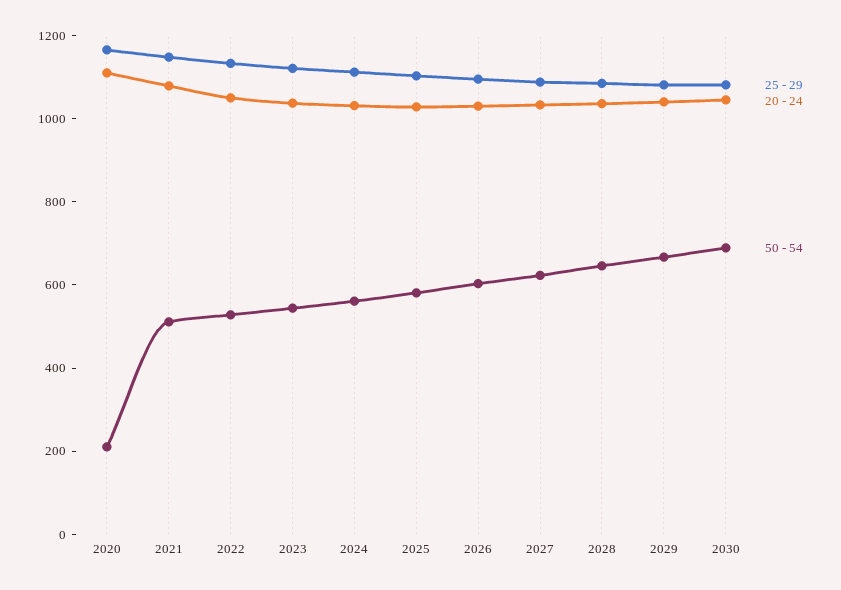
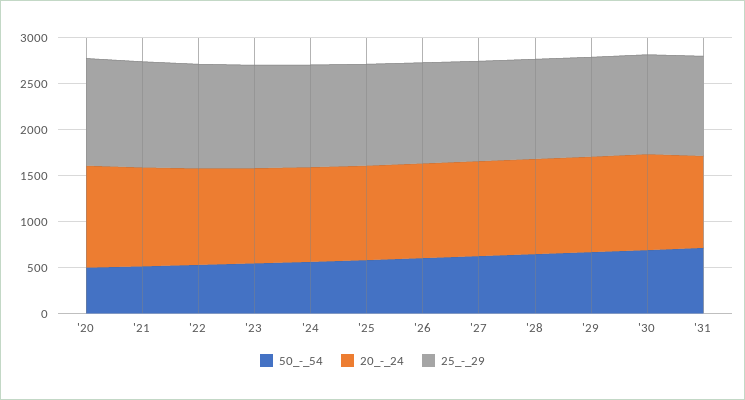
50 - 54, 2020: 200 -> 500
50 - 54, '31: none -> 700
20 - 24, '31: none -> 1000
25 - 29, '31: none -> 1100

